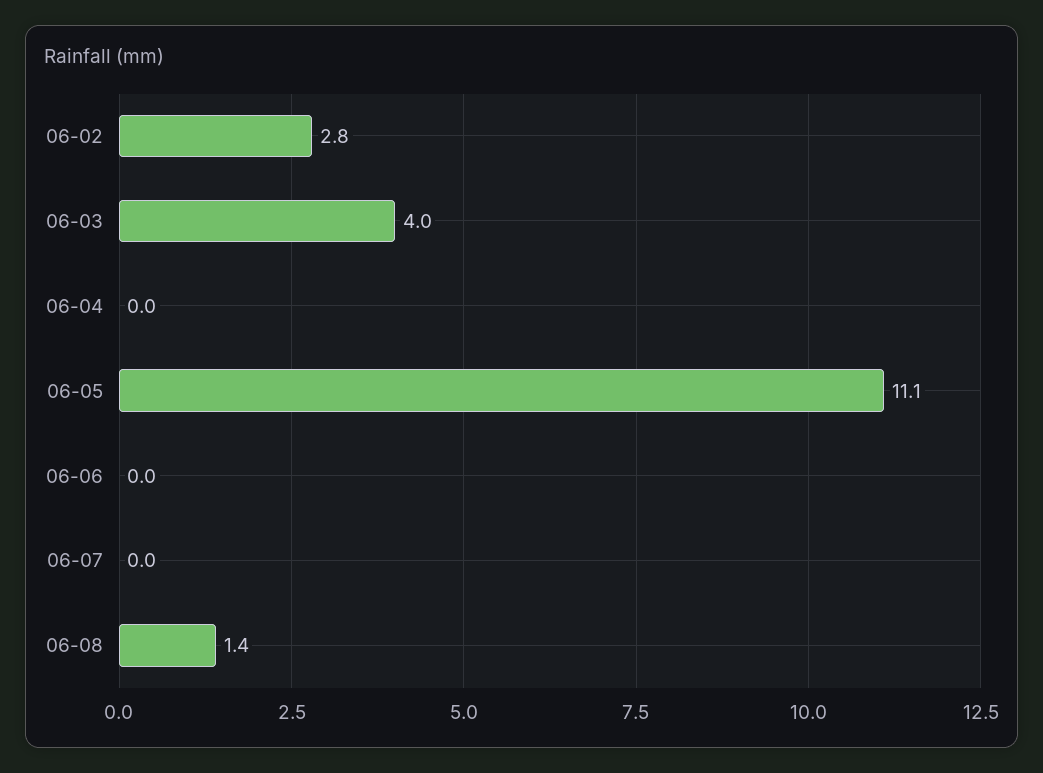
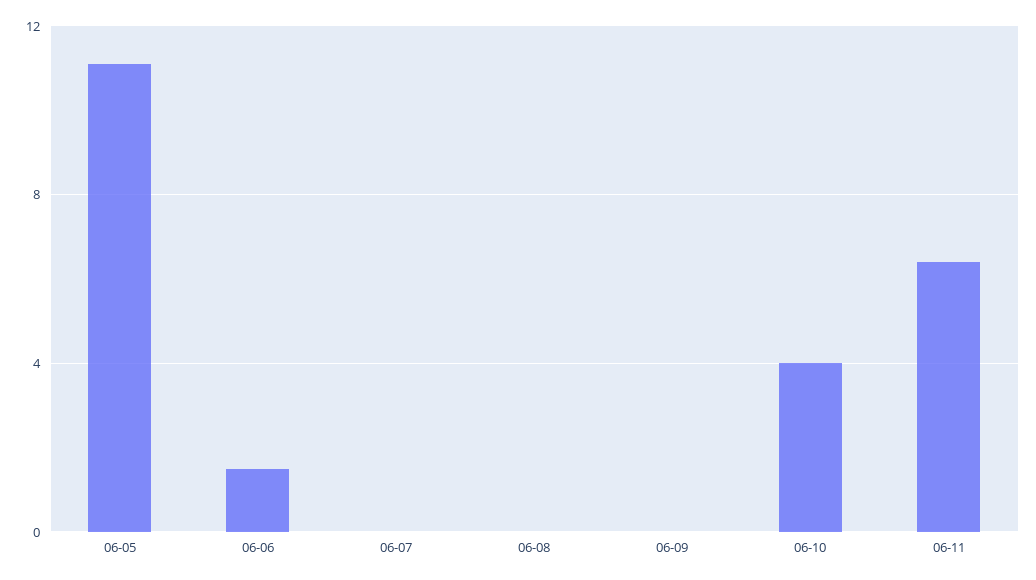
06-02: 2.8 -> none
06-03: 4 -> none
06-04: 0 -> none
06-06: 0 -> 1.5
06-08: 1.4 -> 0
06-09: none -> 0
06-10: none -> 4
06-11: none -> 6.5

